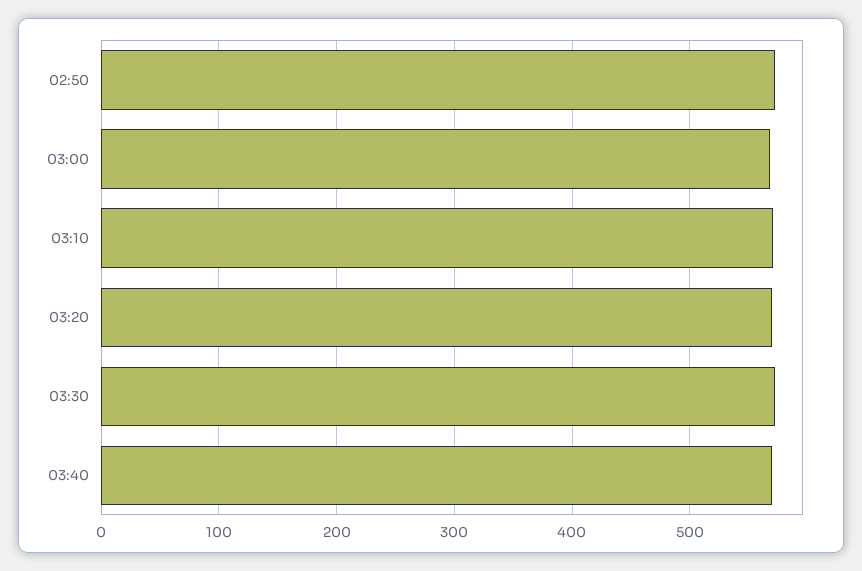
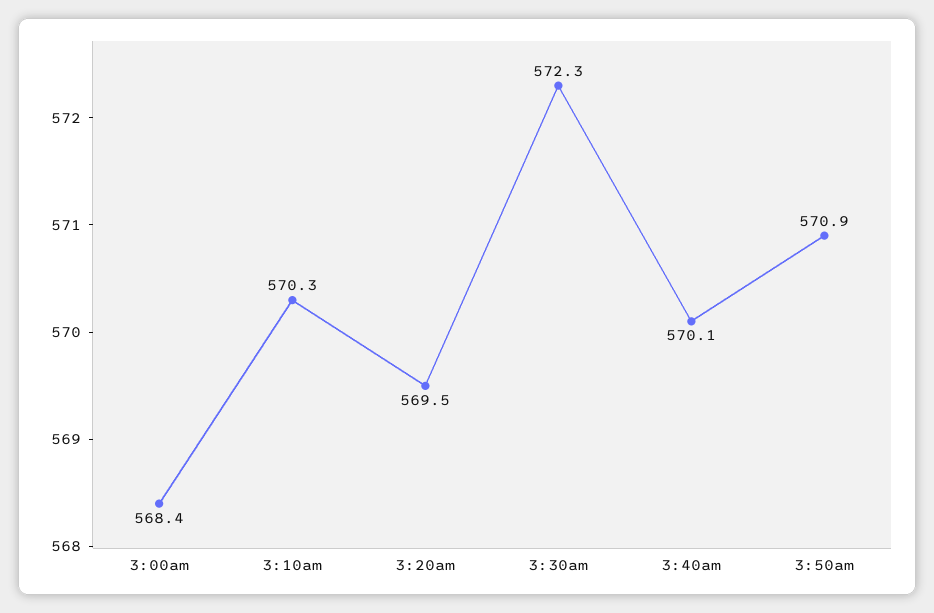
02:50: 570 -> none
3:50am: none -> 570.9

